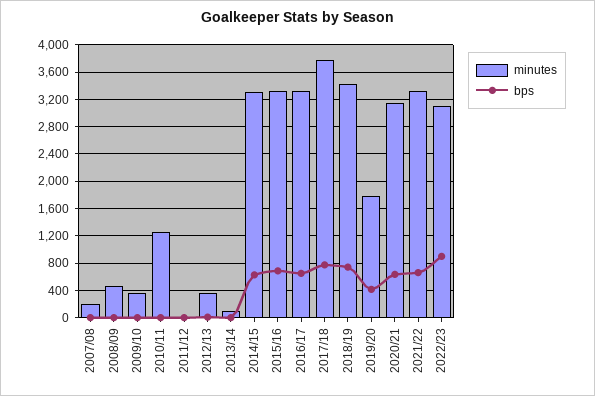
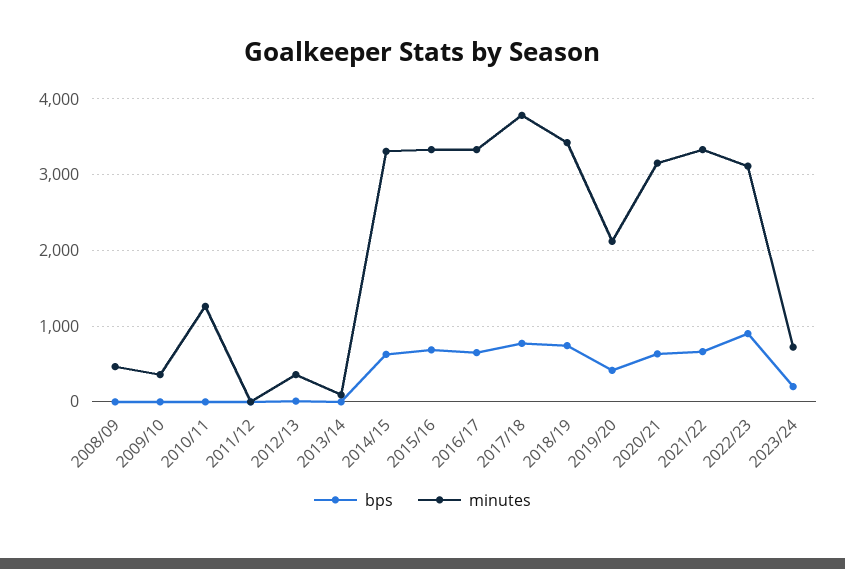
minutes, 2007/08: 200 -> none
bps, 2007/08: 0 -> none
minutes, 2019/20: 1800 -> 2100
bps, 2023/24: none -> 200
minutes, 2023/24: none -> 700

